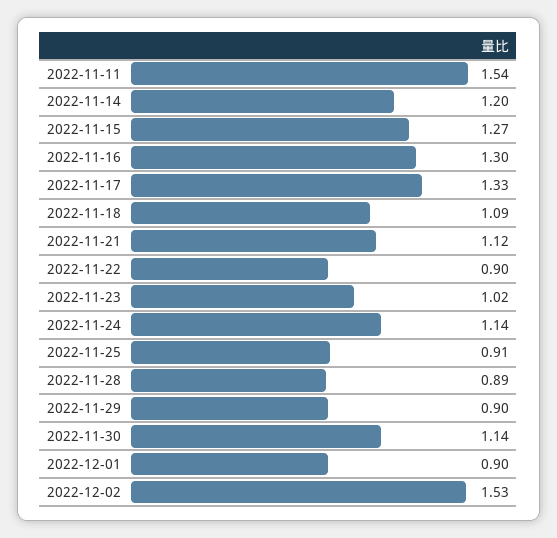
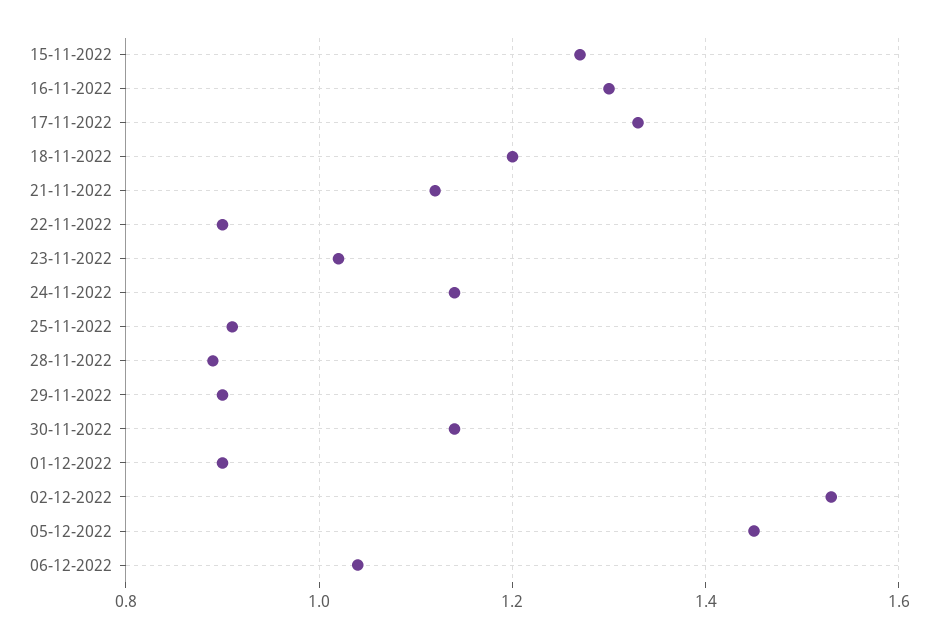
2022-11-11: 1.54 -> none
2022-11-14: 1.2 -> none
2022-11-18: 1.09 -> 1.2
05-12-2022: none -> 1.45
06-12-2022: none -> 1.05

